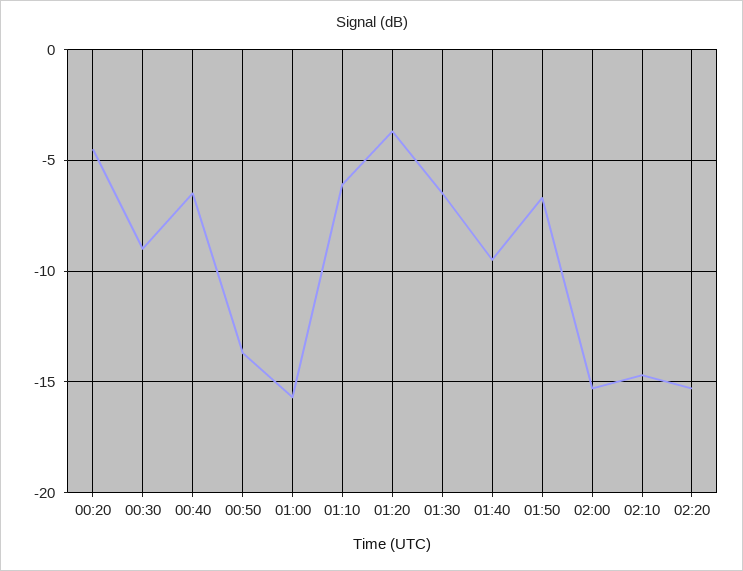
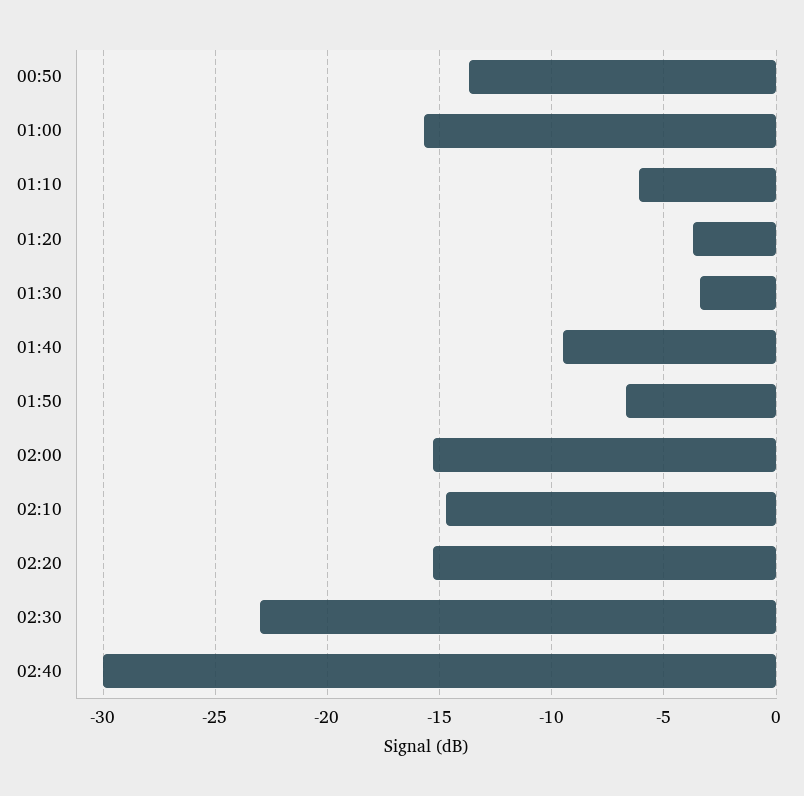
00:20: -4.5 -> none
00:30: -9 -> none
00:40: -6.5 -> none
01:30: -6.5 -> -3.5
02:30: none -> -23
02:40: none -> -30

